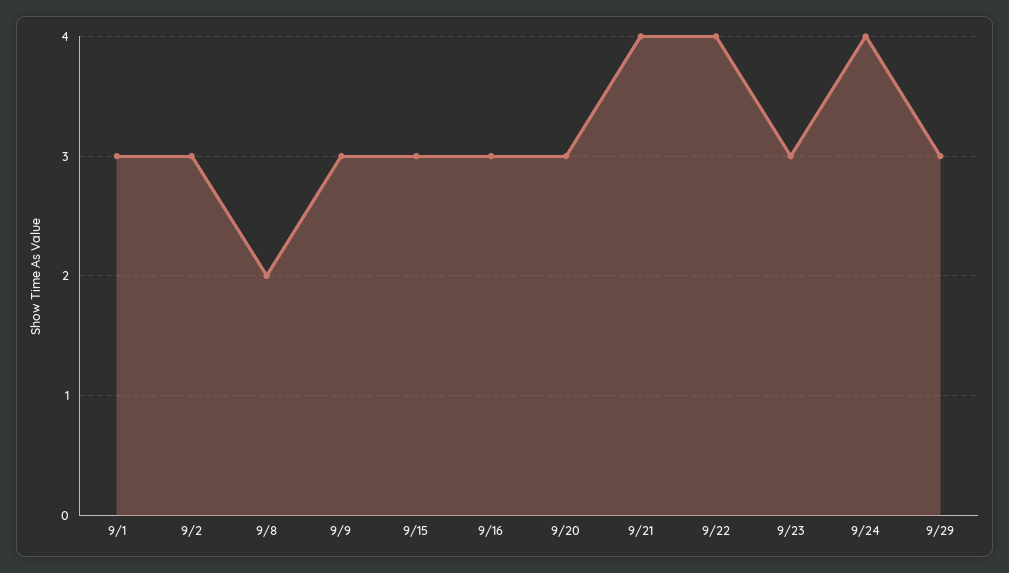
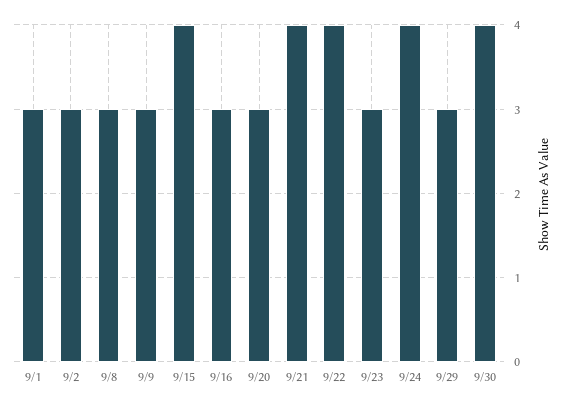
9/8: 2 -> 3
9/15: 3 -> 4
9/30: none -> 4

